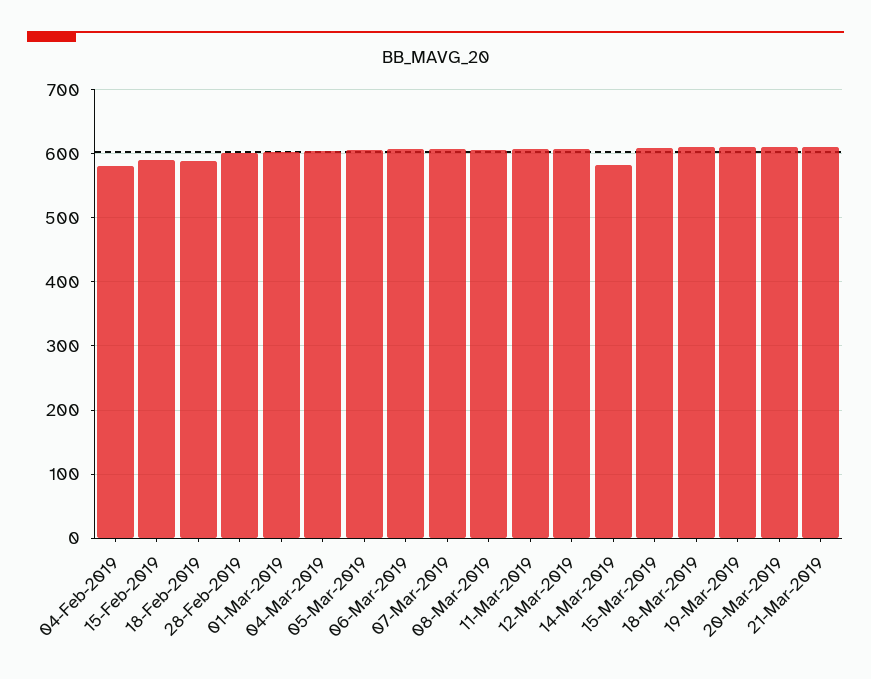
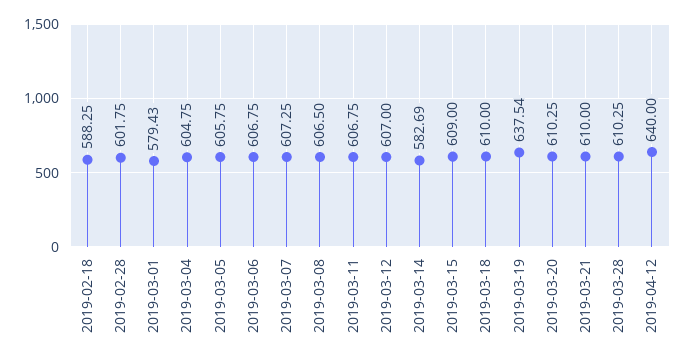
04-Feb-2019: 580 -> none
15-Feb-2019: 590 -> none
01-Mar-2019: 600 -> 579.43
19-Mar-2019: 610 -> 637.54
2019-03-28: none -> 610.25
2019-04-12: none -> 640

